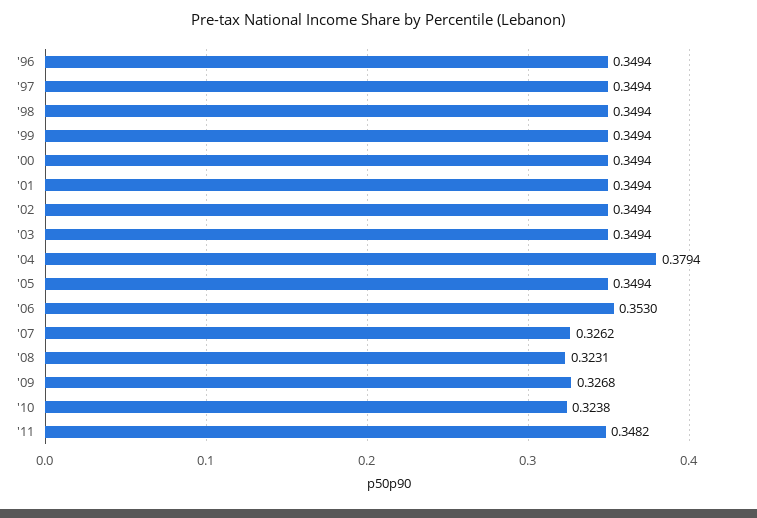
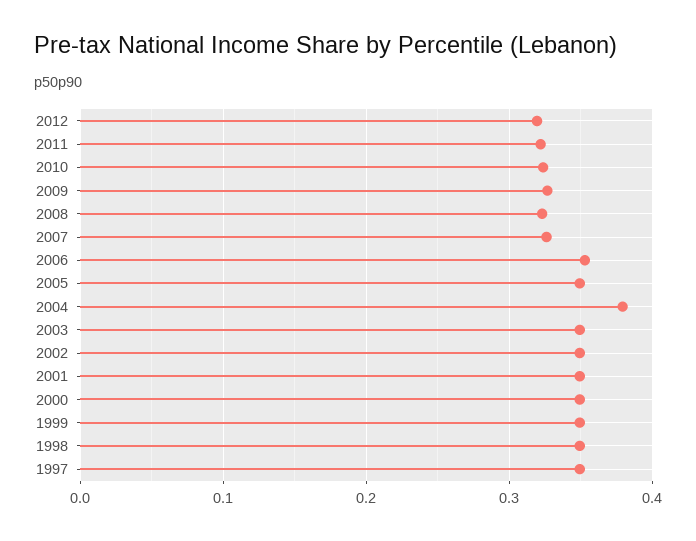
'96: 0.3494 -> none
'11: 0.3482 -> 0.32
2012: none -> 0.32

